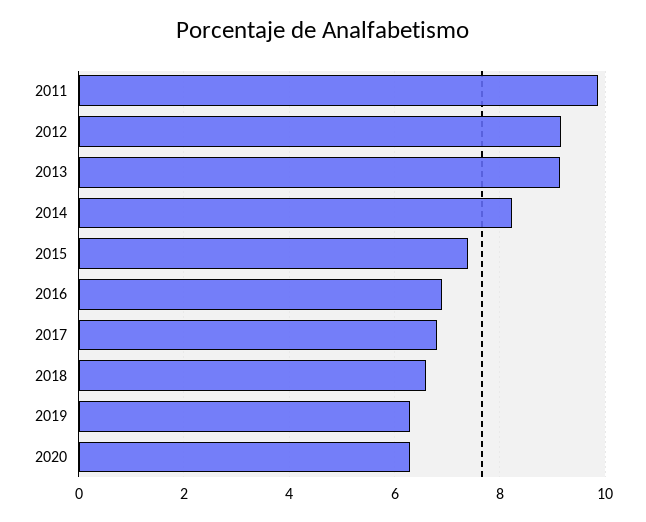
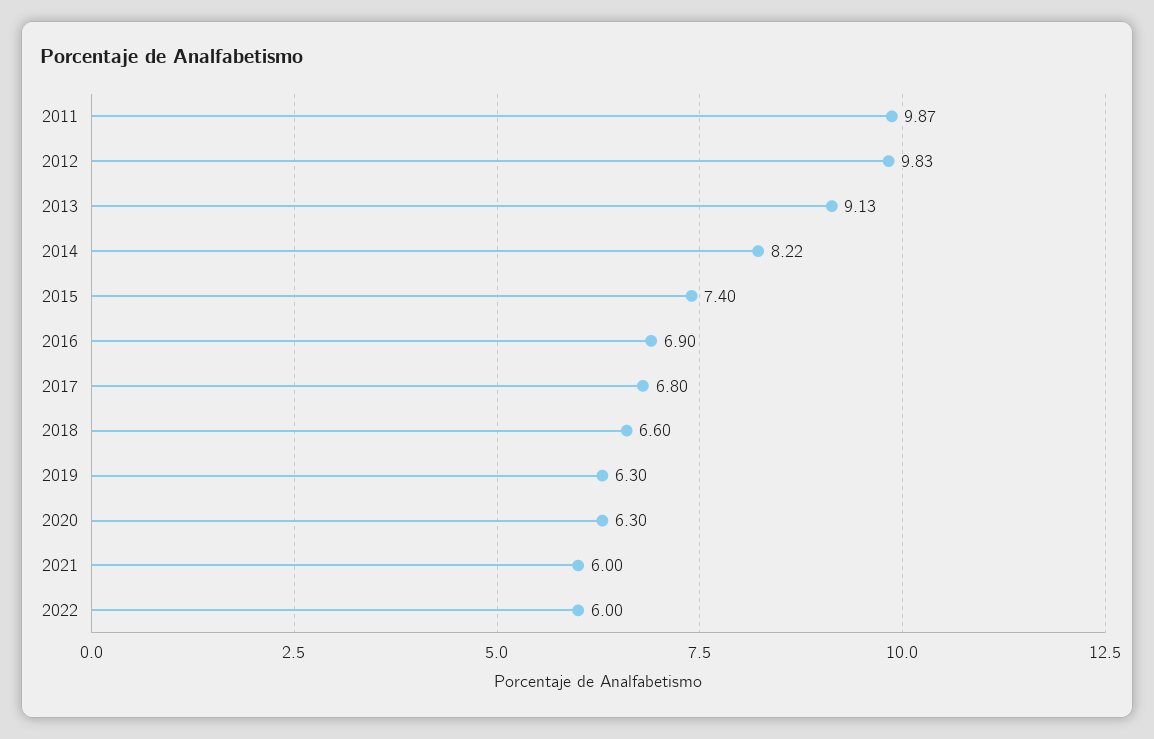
2012: 9.2 -> 9.83
2021: none -> 6
2022: none -> 6

